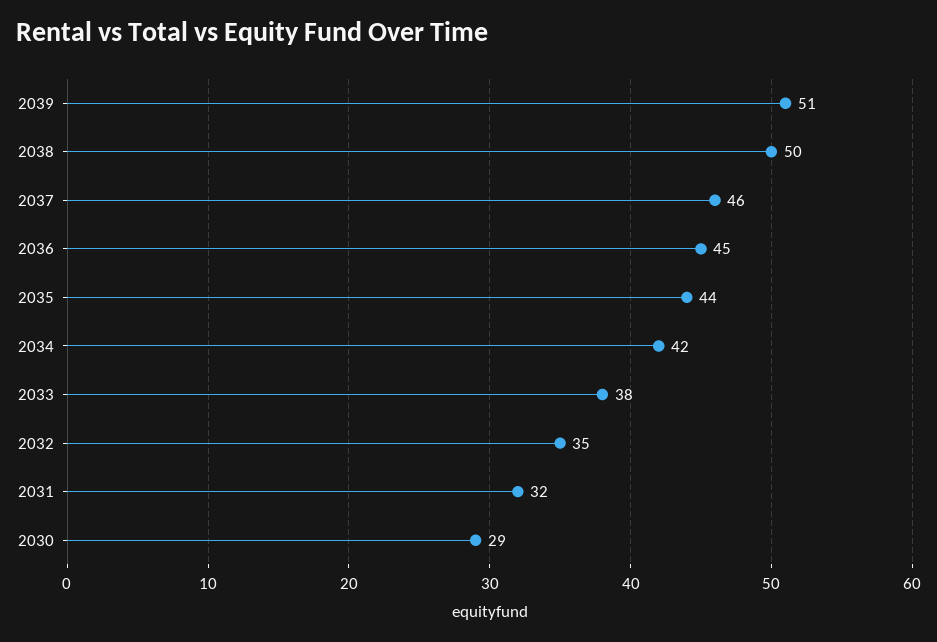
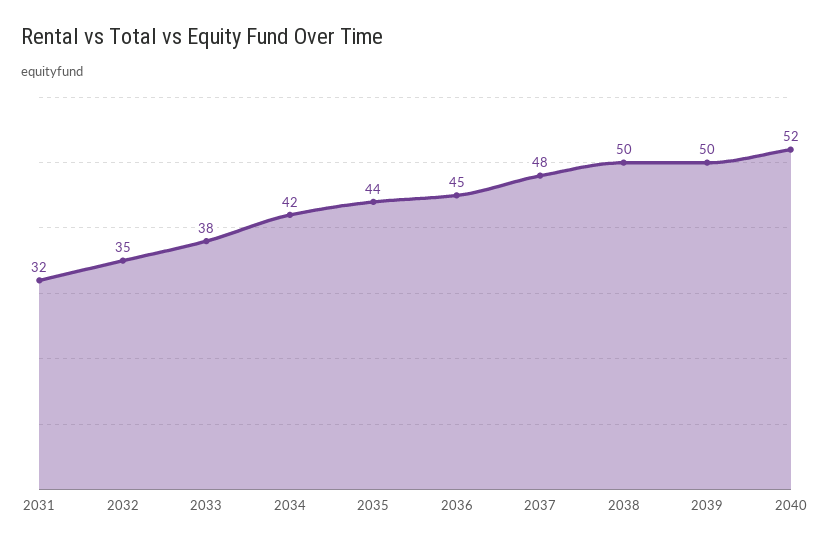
2039: 51 -> 50
2037: 46 -> 48
2030: 29 -> none
2040: none -> 52

